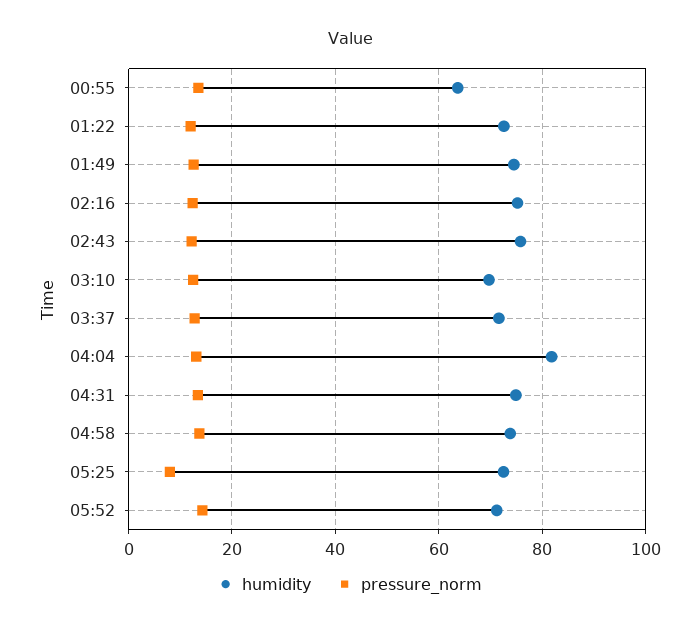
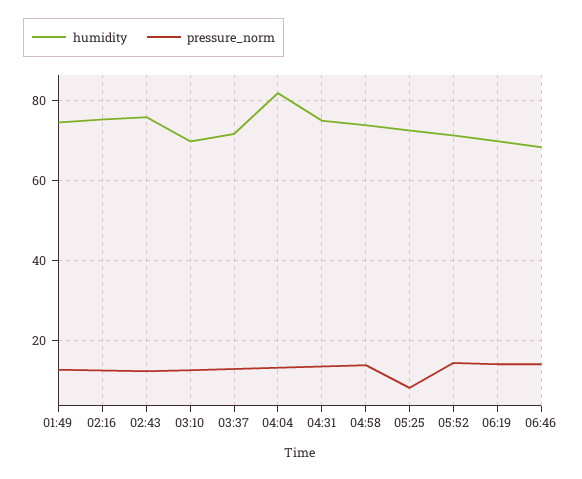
humidity, 00:55: 64 -> none
pressure_norm, 00:55: 14 -> none
humidity, 01:22: 72 -> none
pressure_norm, 01:22: 12 -> none
humidity, 06:19: none -> 70
pressure_norm, 06:19: none -> 14
humidity, 06:46: none -> 68
pressure_norm, 06:46: none -> 14

